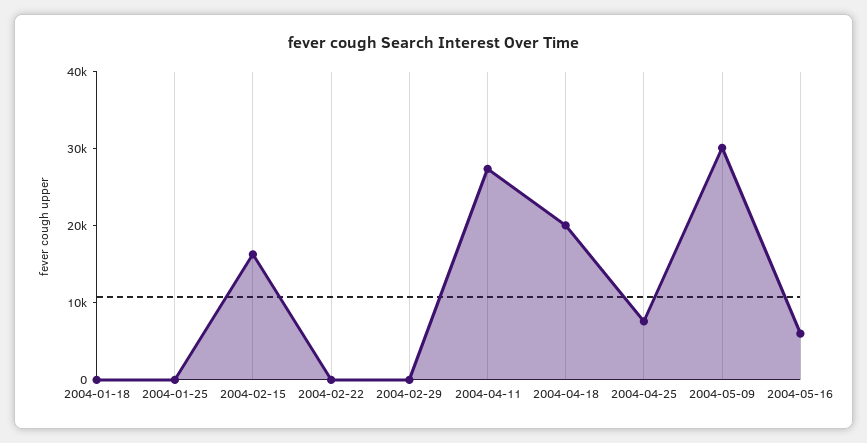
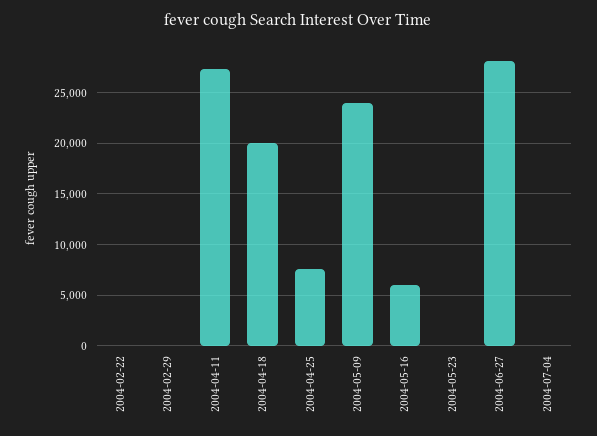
2004-01-18: 0 -> none
2004-01-25: 0 -> none
2004-02-15: 16000 -> none
2004-05-09: 30000 -> 24000
2004-05-23: none -> 0
2004-06-27: none -> 28000
2004-07-04: none -> 0

